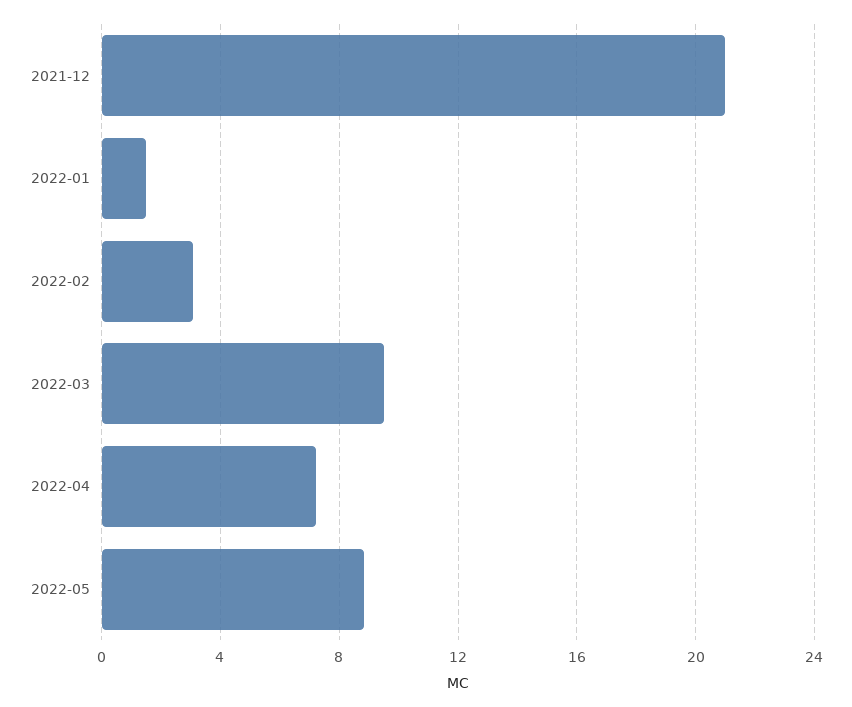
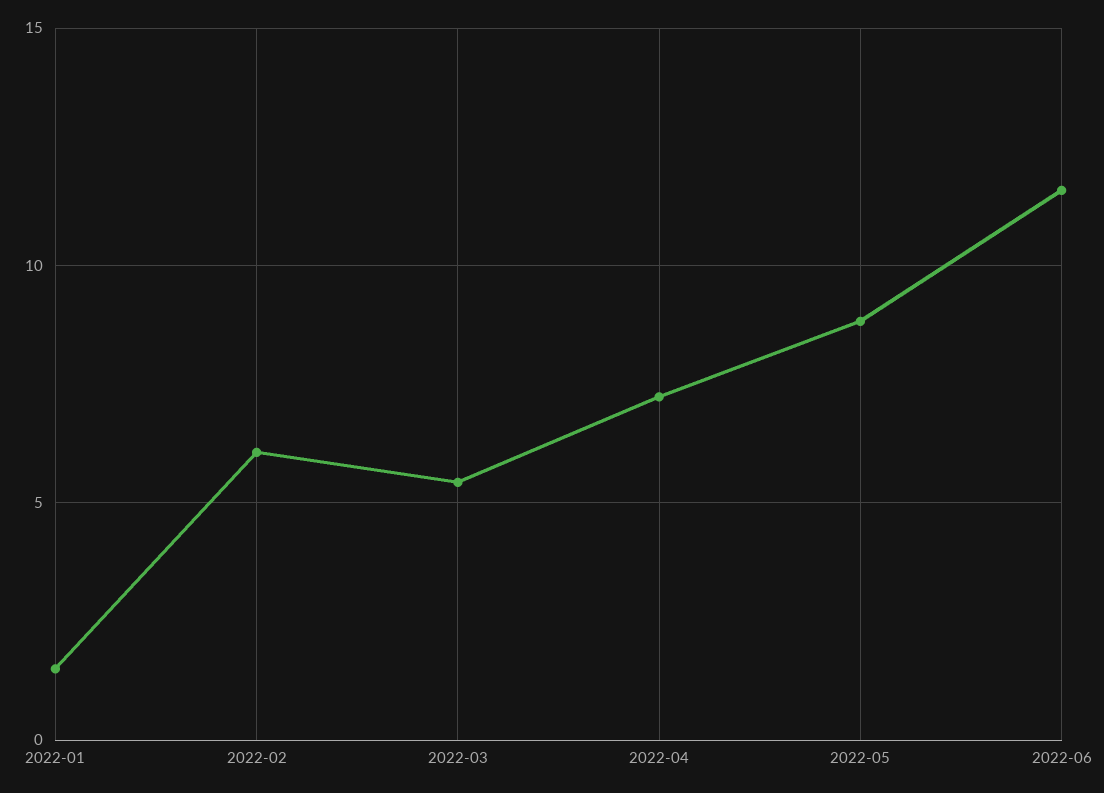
2021-12: 21 -> none
2022-02: 3 -> 6
2022-03: 9.5 -> 5.5
2022-06: none -> 11.5

